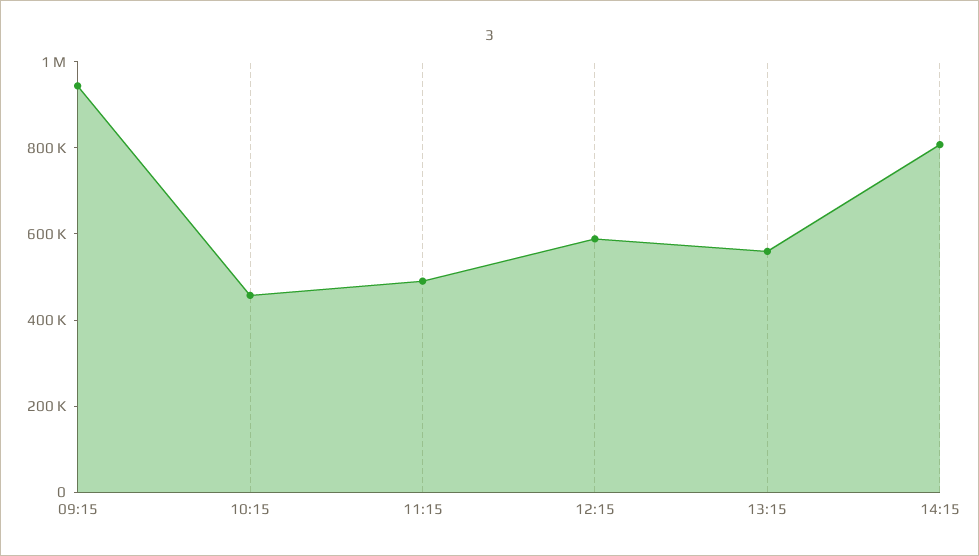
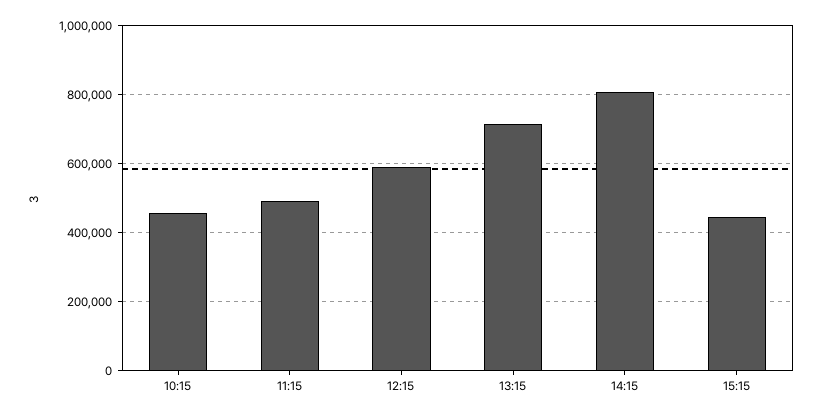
09:15: 950000 -> none
13:15: 550000 -> 720000
15:15: none -> 440000

